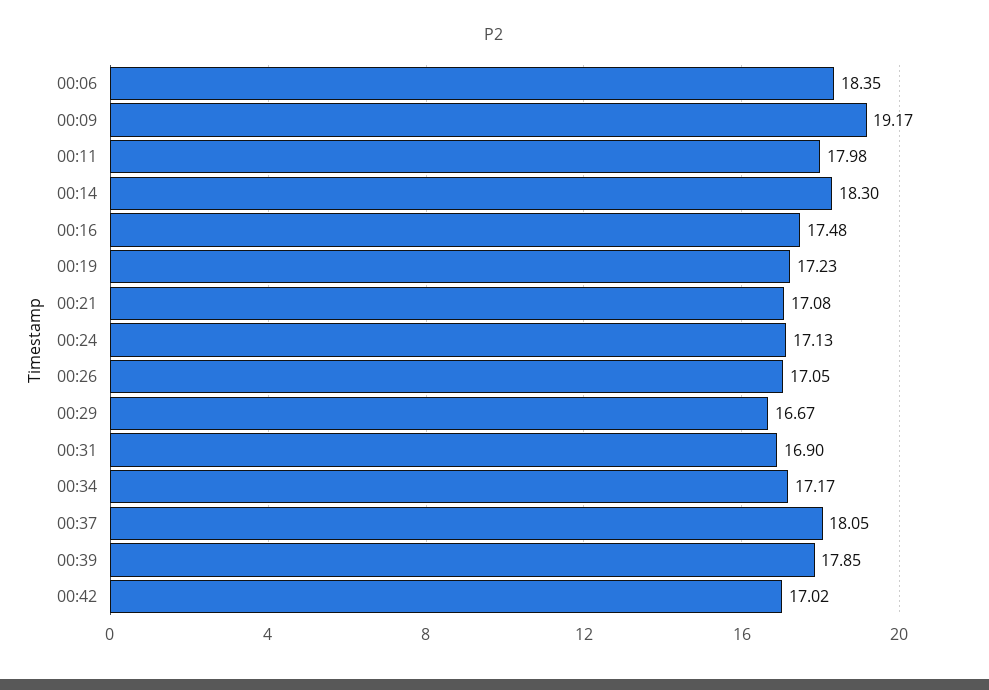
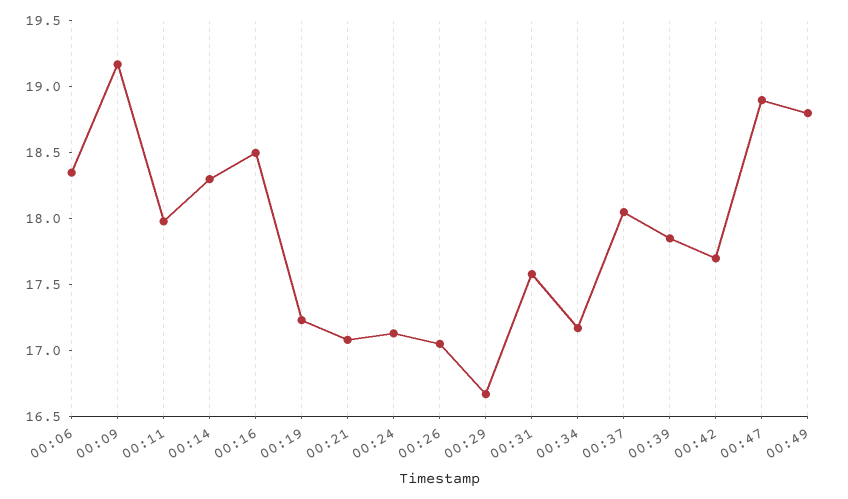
00:16: 17.48 -> 18.5
00:31: 16.9 -> 17.6
00:42: 17.02 -> 17.7
00:47: none -> 18.9
00:49: none -> 18.8

